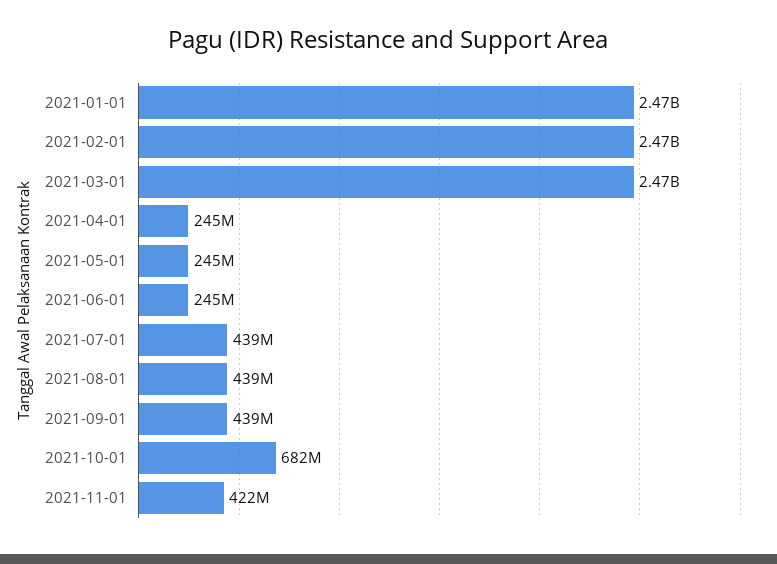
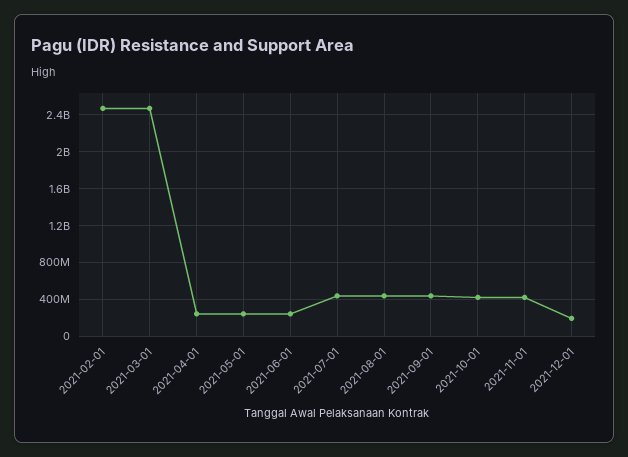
2021-01-01: 2470000000 -> none
2021-10-01: 682000000 -> 400000000
2021-12-01: none -> 200000000

